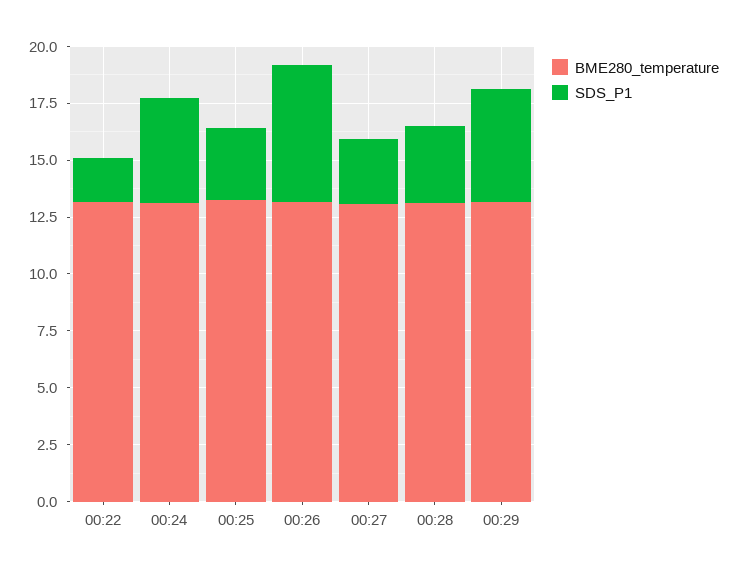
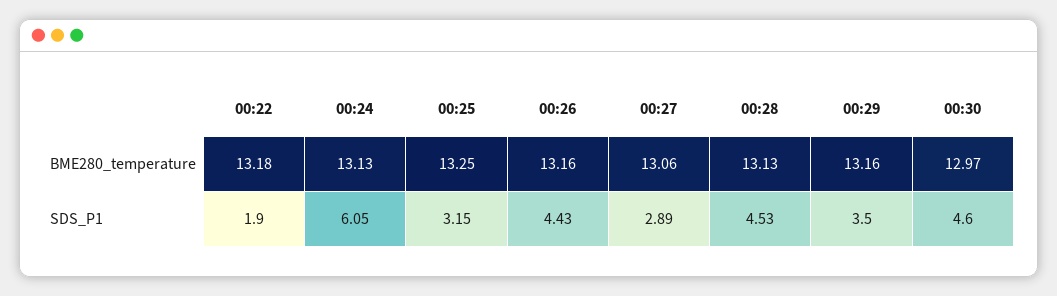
SDS_P1, 00:24: 4.5 -> 6.05
SDS_P1, 00:26: 6 -> 4.43
SDS_P1, 00:28: 3.5 -> 4.53
SDS_P1, 00:29: 5 -> 3.5
BME280_temperature, 00:30: none -> 12.97
SDS_P1, 00:30: none -> 4.6

